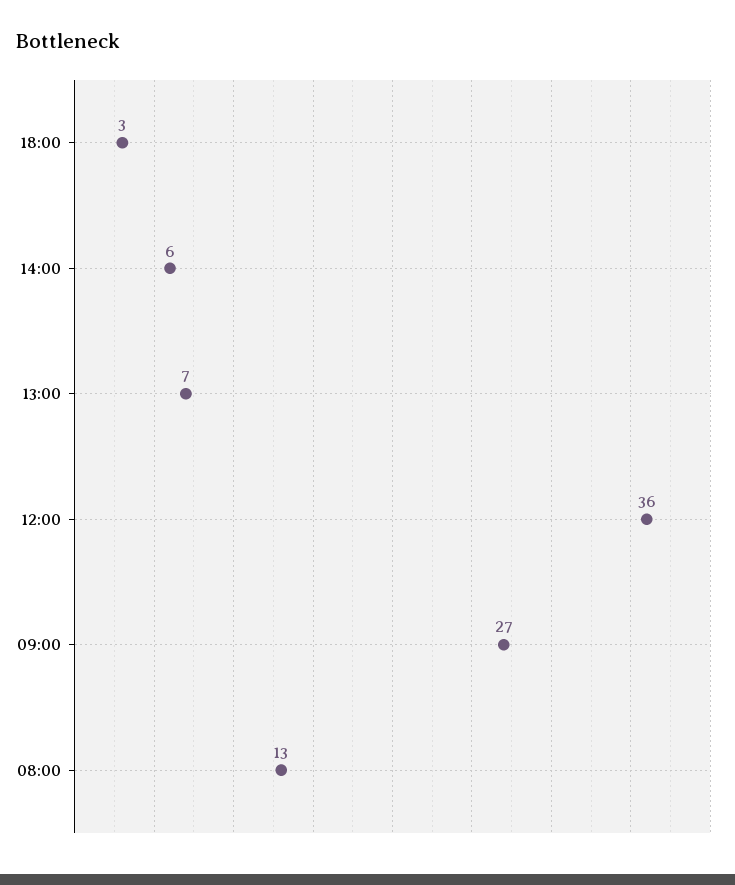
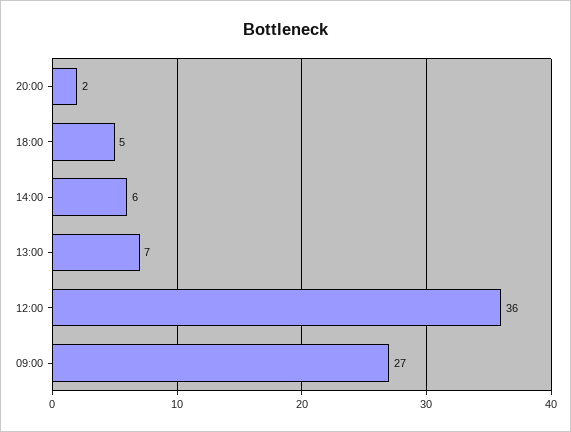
18:00: 3 -> 5
08:00: 13 -> none
20:00: none -> 2

